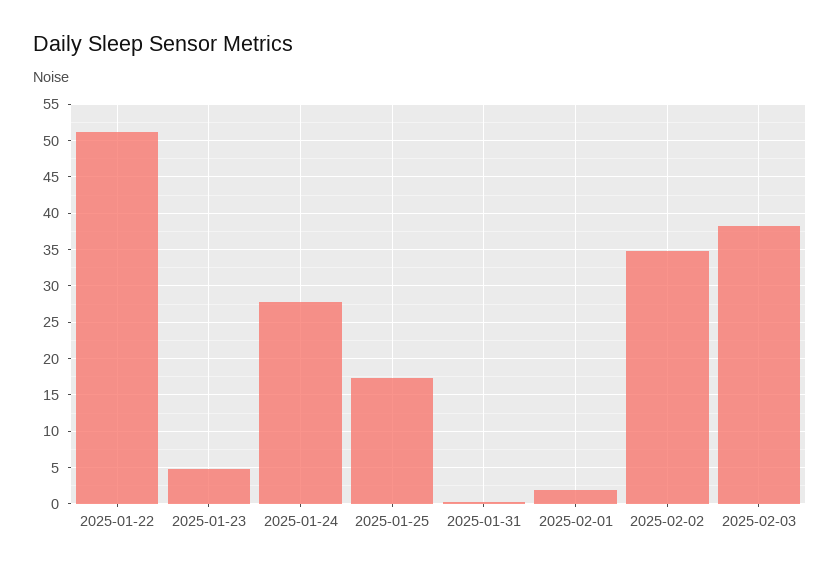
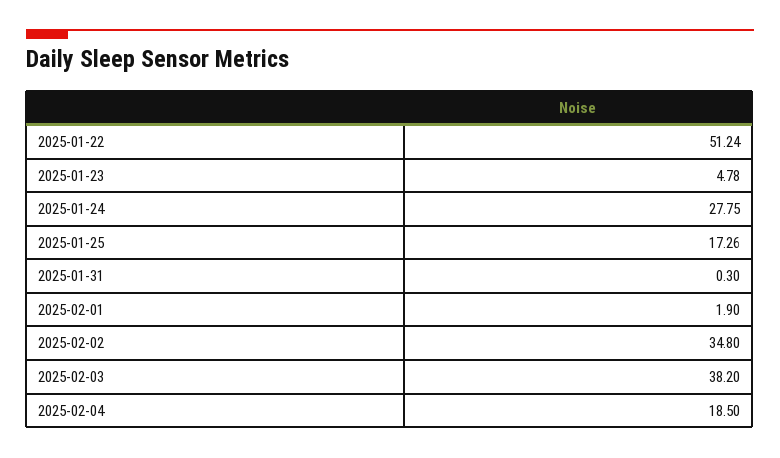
2025-02-04: none -> 18.5

